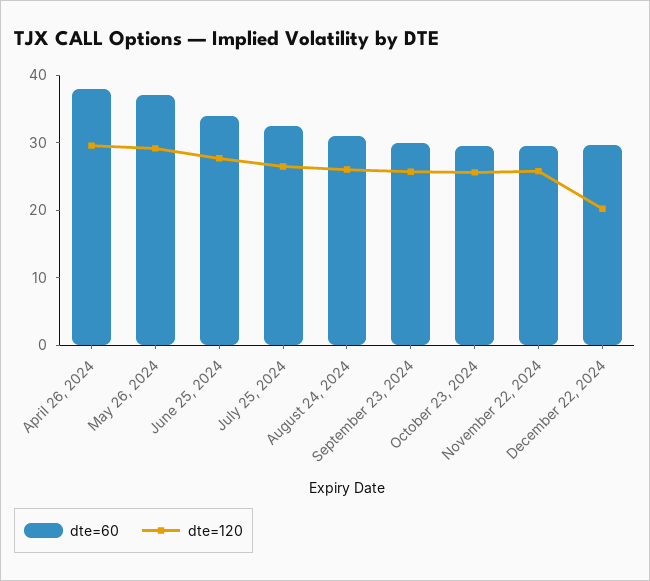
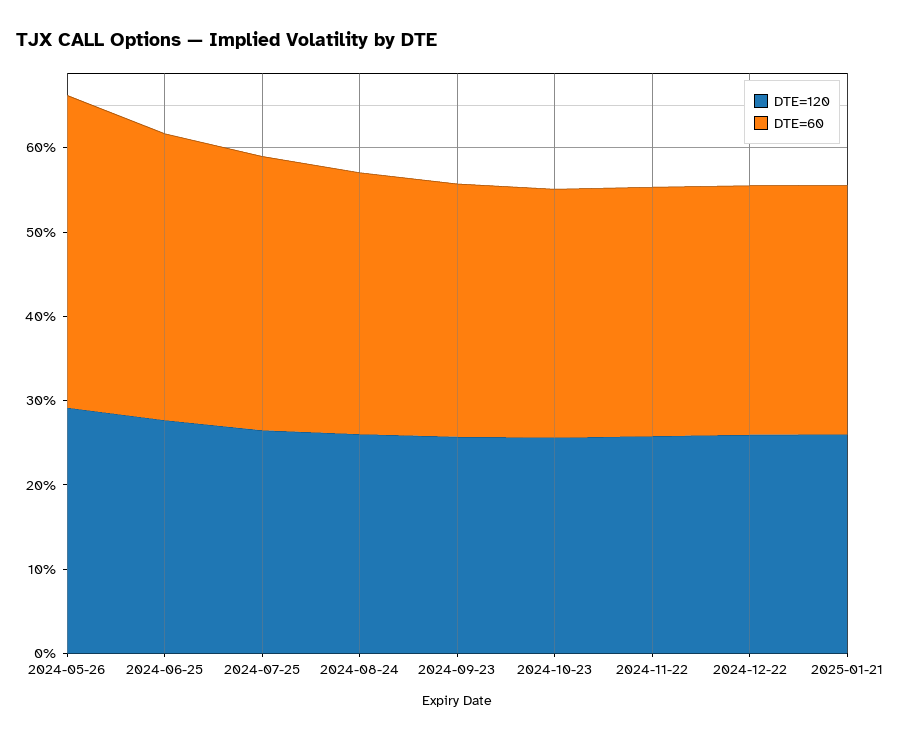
dte=60, April 26, 2024: 38 -> none
dte=120, April 26, 2024: 30 -> none
dte=120, December 22, 2024: 20 -> 26
dte=120, 2025-01-21: none -> 26
dte=60, 2025-01-21: none -> 30

